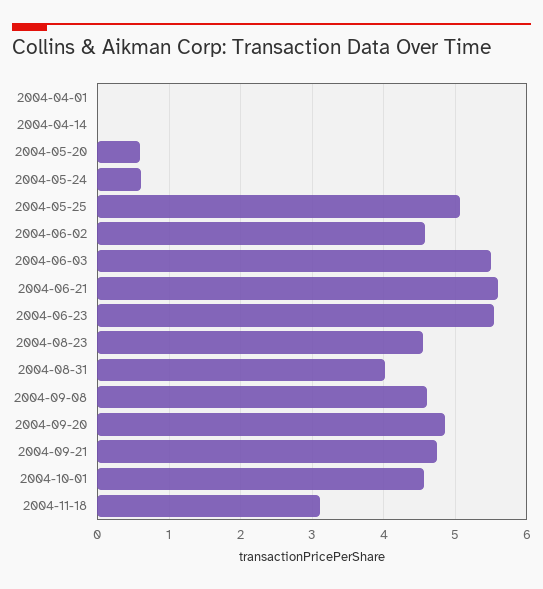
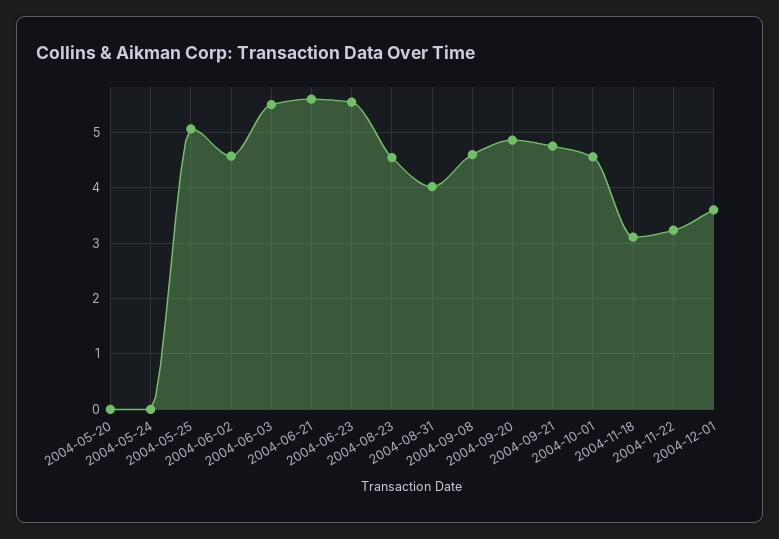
2004-04-01: 0 -> none
2004-04-14: 0 -> none
2004-05-20: 0.6 -> 0
2004-05-24: 0.6 -> 0
2004-11-22: none -> 3.2
2004-12-01: none -> 3.6

